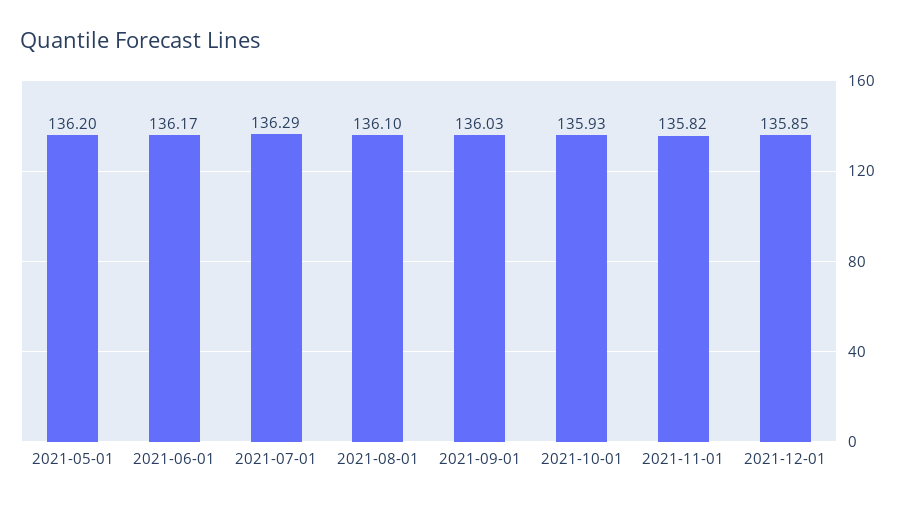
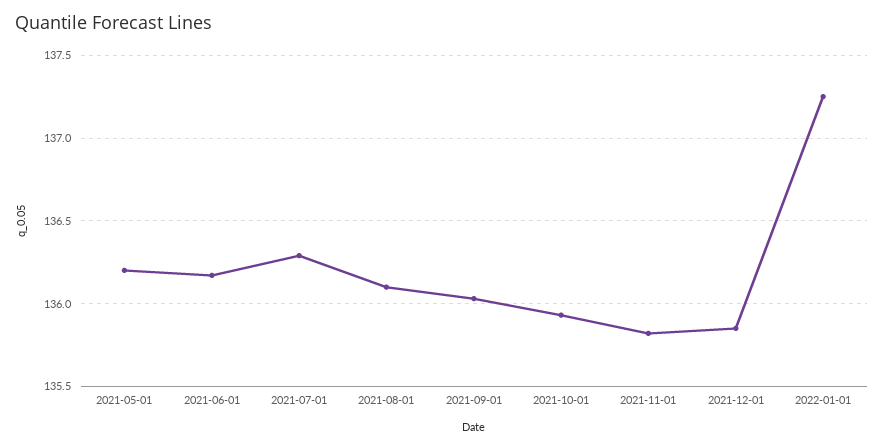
2022-01-01: none -> 137.25

